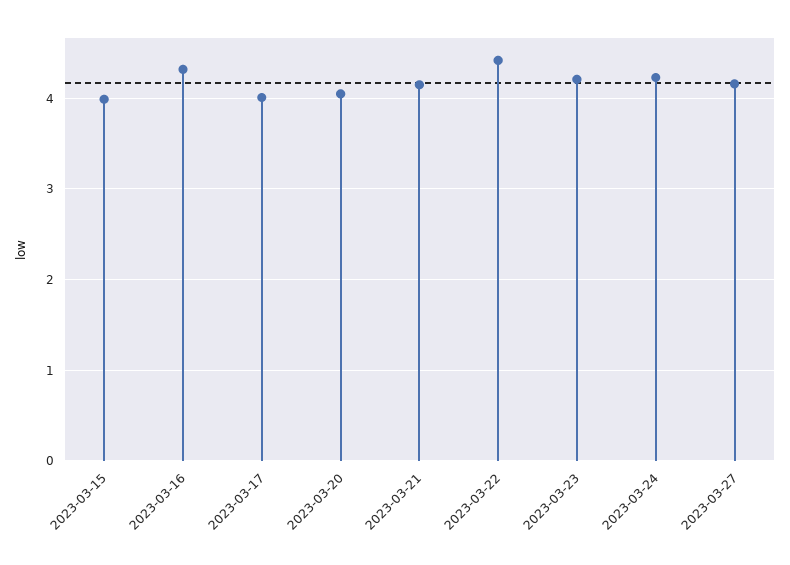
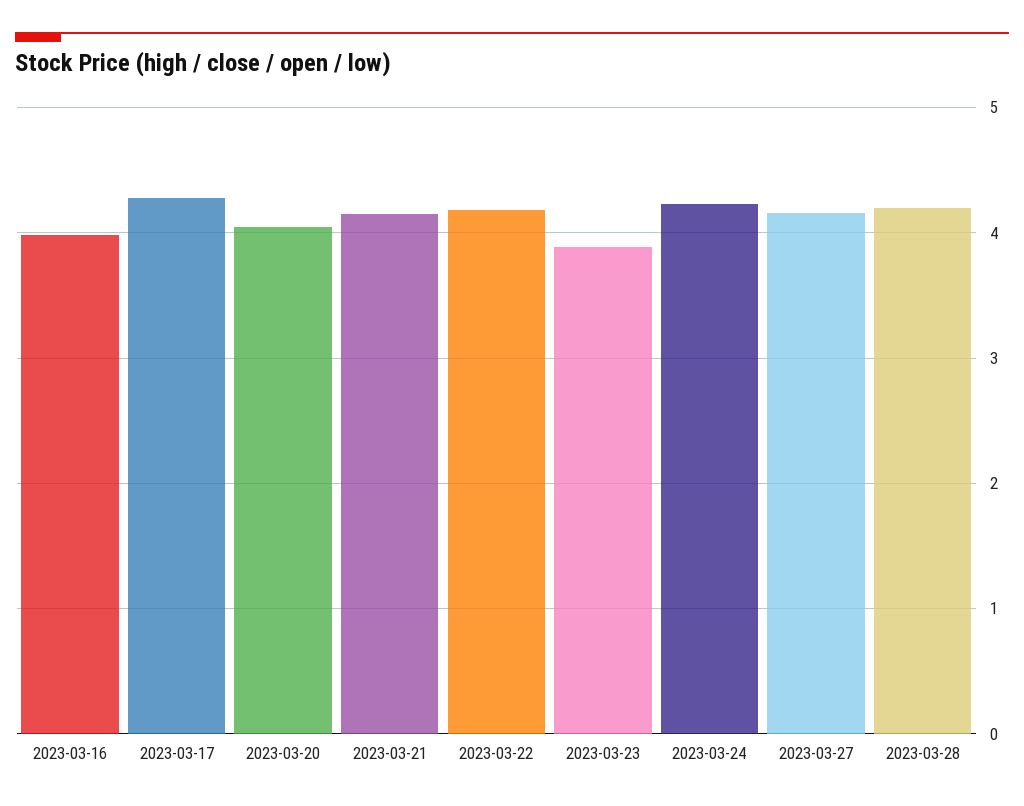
2023-03-15: 4 -> none
2023-03-16: 4.3 -> 4
2023-03-17: 4 -> 4.3
2023-03-22: 4.4 -> 4.2
2023-03-23: 4.2 -> 3.9
2023-03-28: none -> 4.2

